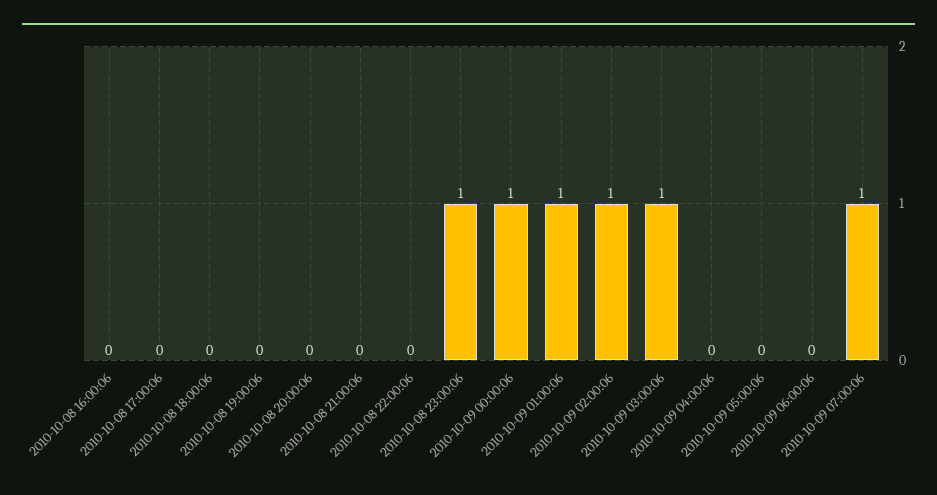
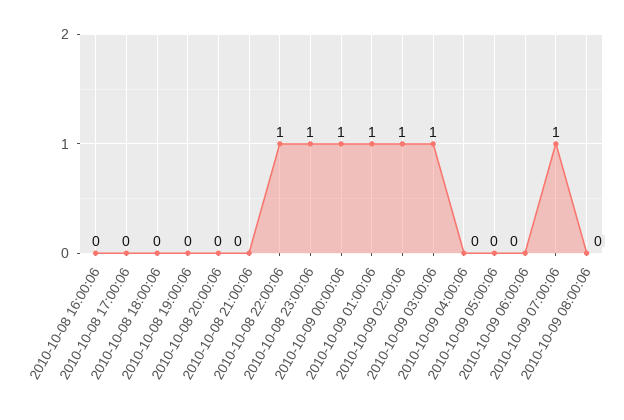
2010-10-08 22:00:06: 0 -> 1
2010-10-09 08:00:06: none -> 0

